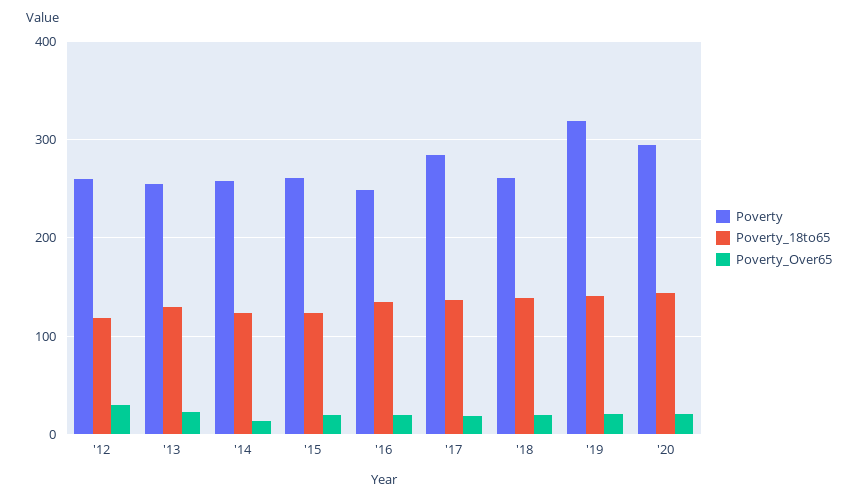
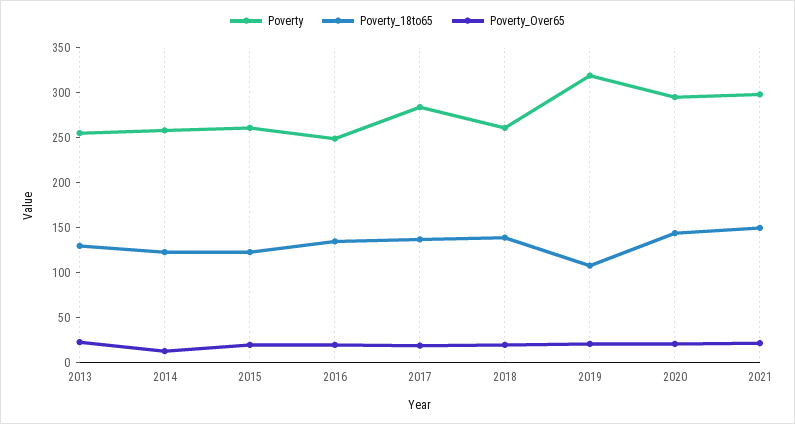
Poverty, '12: 260 -> none
Poverty_18to65, '12: 120 -> none
Poverty_Over65, '12: 30 -> none
Poverty_18to65, '19: 140 -> 110
Poverty, 2021: none -> 300
Poverty_18to65, 2021: none -> 150
Poverty_Over65, 2021: none -> 20

